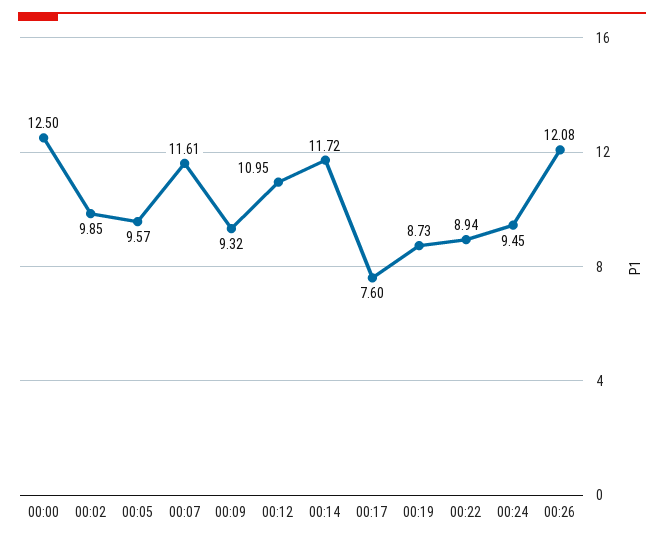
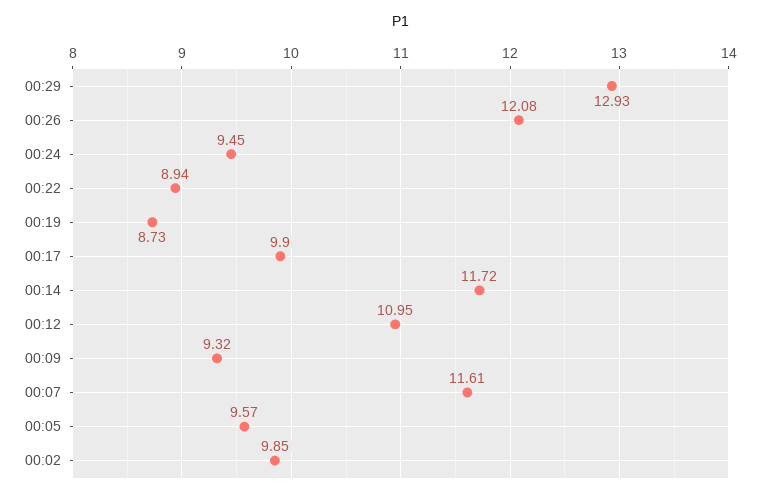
00:00: 12.5 -> none
00:17: 7.6 -> 9.9
00:29: none -> 12.93

